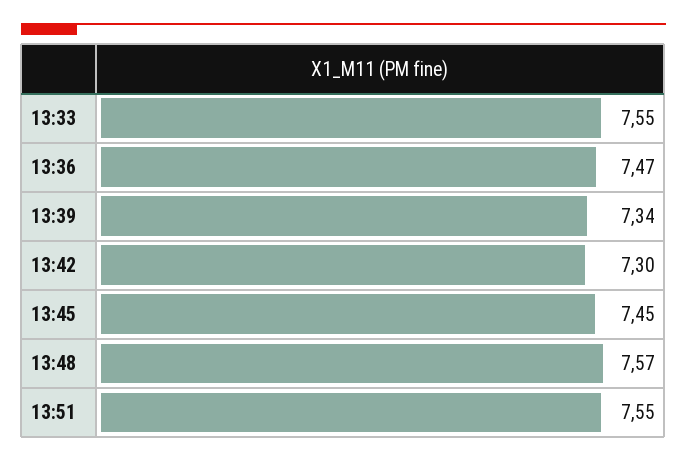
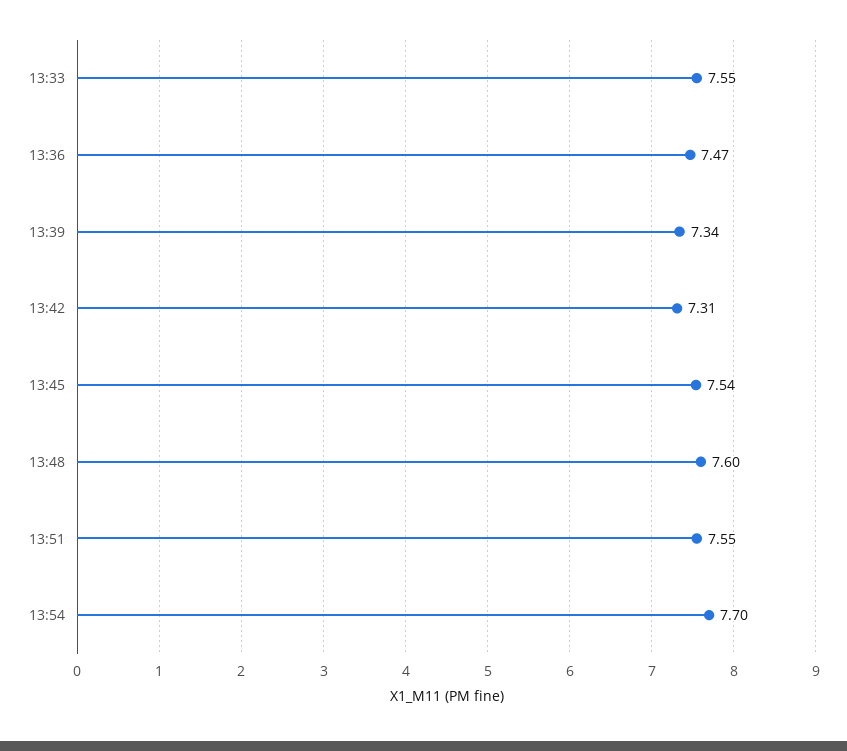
13:42: 7.3 -> 7.31
13:45: 7.45 -> 7.54
13:48: 7.57 -> 7.6
13:54: none -> 7.7

